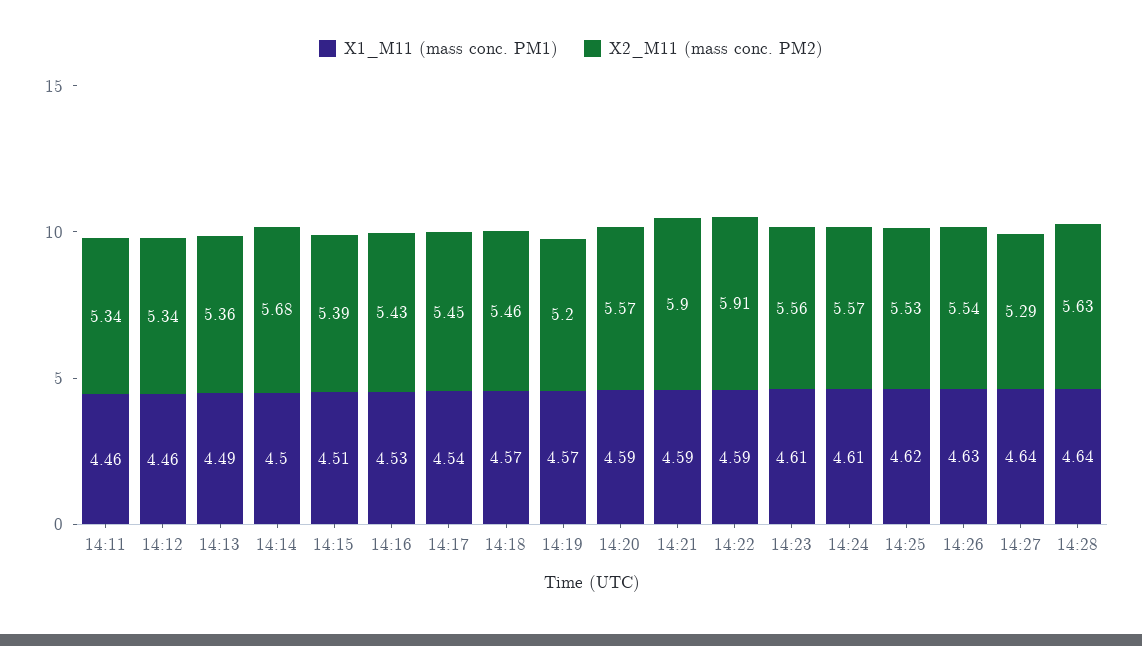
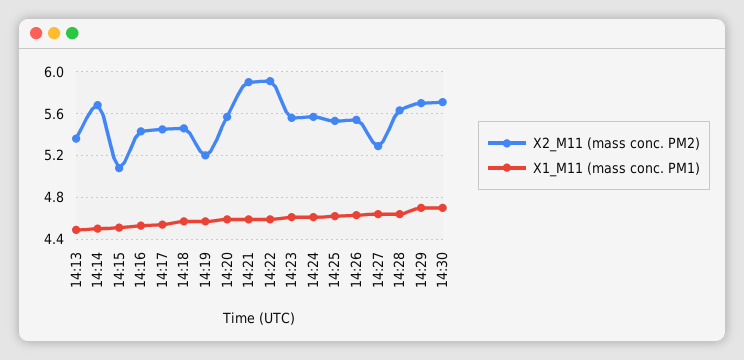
X1_M11 (mass conc. PM1), 14:11: 4.46 -> none
X2_M11 (mass conc. PM2), 14:11: 5.34 -> none
X1_M11 (mass conc. PM1), 14:12: 4.46 -> none
X2_M11 (mass conc. PM2), 14:12: 5.34 -> none
X2_M11 (mass conc. PM2), 14:15: 5.39 -> 5.1
X2_M11 (mass conc. PM2), 14:29: none -> 5.7
X1_M11 (mass conc. PM1), 14:29: none -> 4.7
X2_M11 (mass conc. PM2), 14:30: none -> 5.7
X1_M11 (mass conc. PM1), 14:30: none -> 4.7

